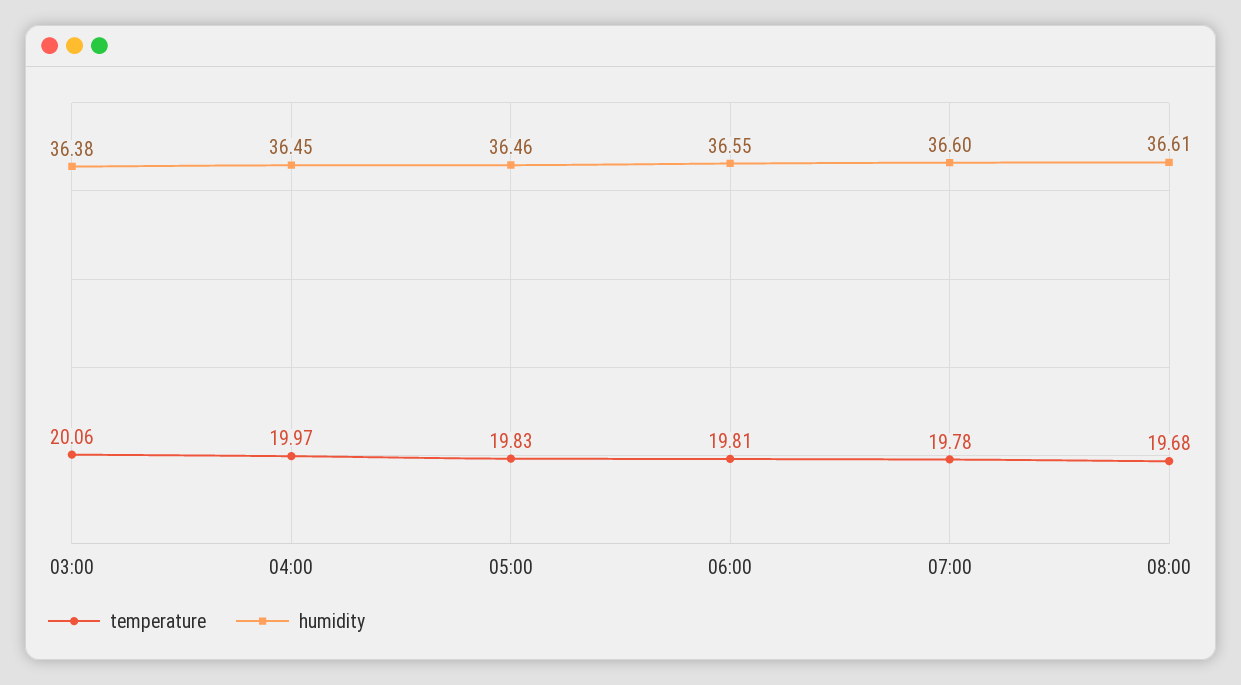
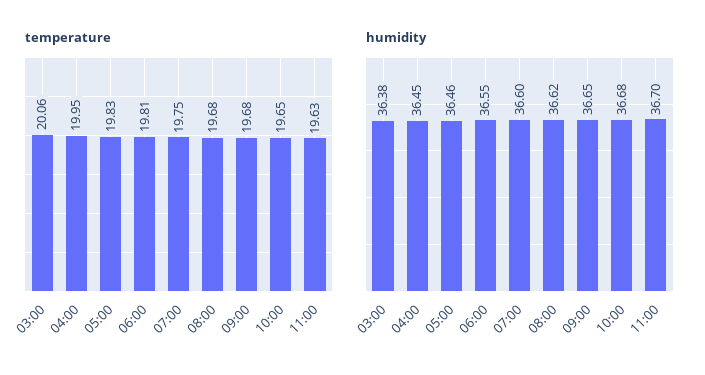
temperature, 04:00: 19.97 -> 19.95
temperature, 07:00: 19.78 -> 19.75
humidity, 08:00: 36.61 -> 36.62
temperature, 09:00: none -> 19.68
temperature, 10:00: none -> 19.65
temperature, 11:00: none -> 19.63
humidity, 09:00: none -> 36.65
humidity, 10:00: none -> 36.68
humidity, 11:00: none -> 36.7

